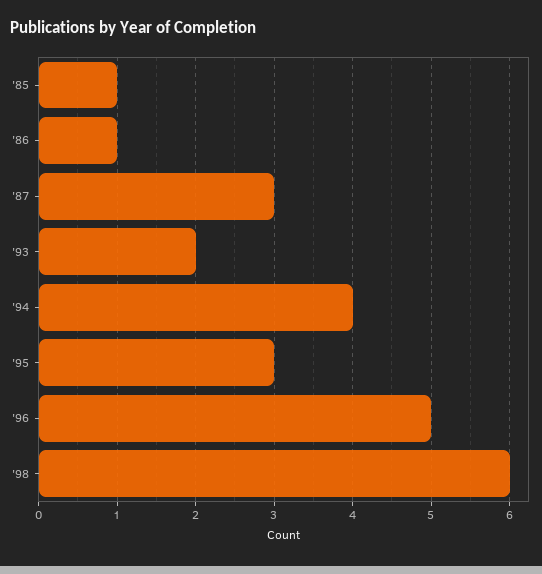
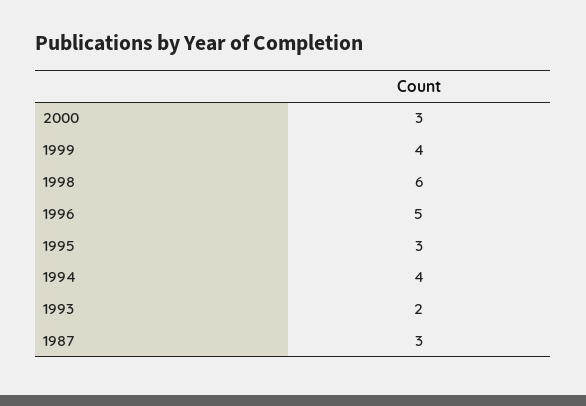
'85: 1 -> none
'86: 1 -> none
2000: none -> 3
1999: none -> 4

